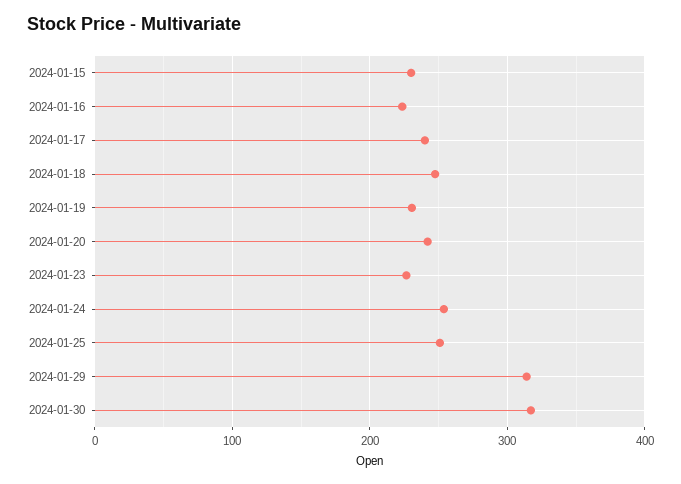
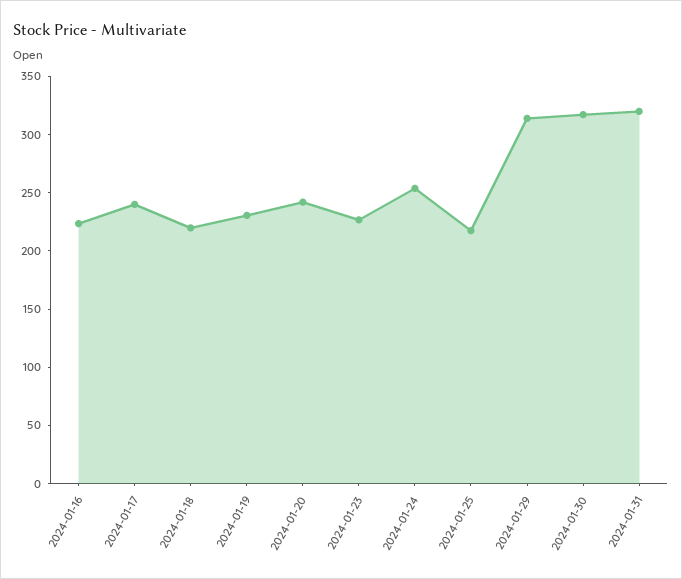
2024-01-15: 230 -> none
2024-01-18: 250 -> 220
2024-01-25: 250 -> 220
2024-01-31: none -> 320

